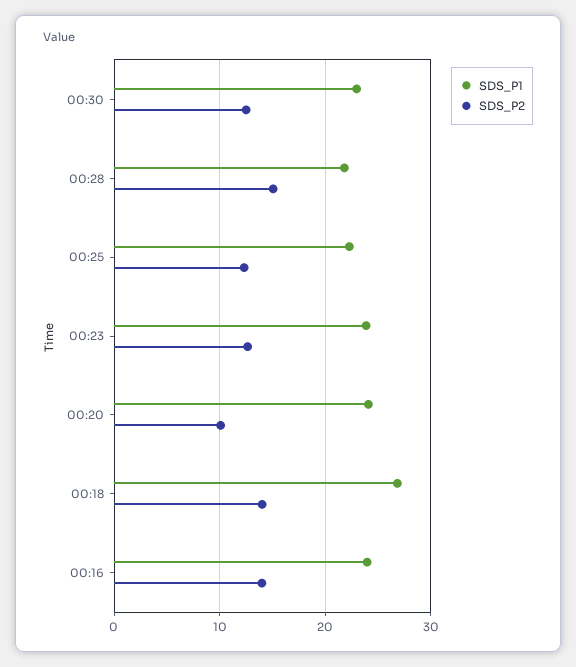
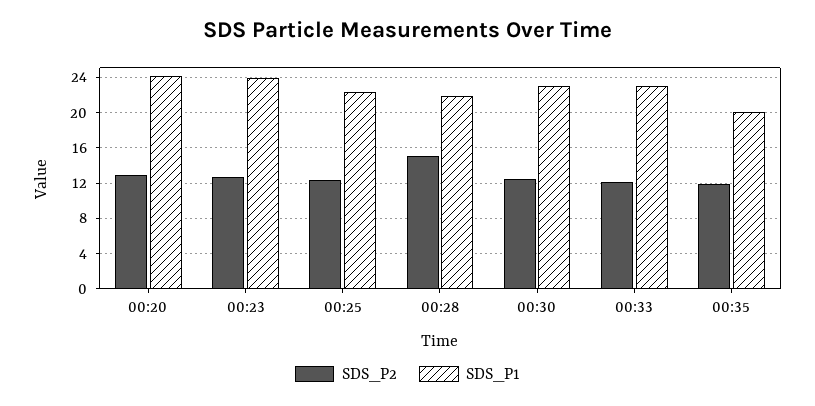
SDS_P2, 00:20: 10 -> 13
SDS_P1, 00:18: 27 -> none
SDS_P2, 00:18: 14 -> none
SDS_P1, 00:16: 24 -> none
SDS_P2, 00:16: 14 -> none
SDS_P2, 00:33: none -> 12
SDS_P1, 00:33: none -> 23
SDS_P2, 00:35: none -> 12
SDS_P1, 00:35: none -> 20

